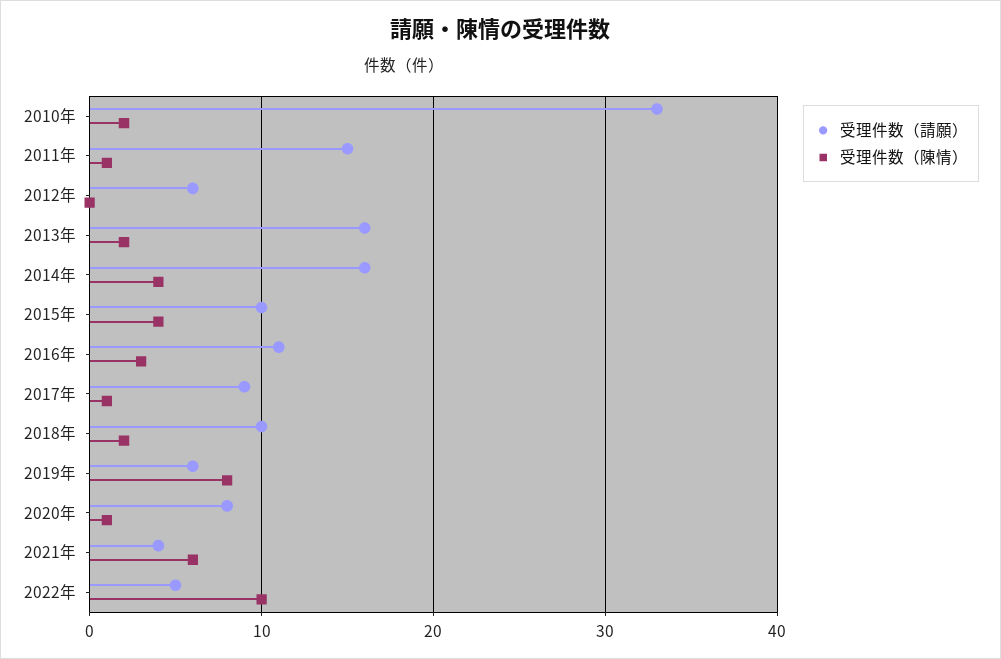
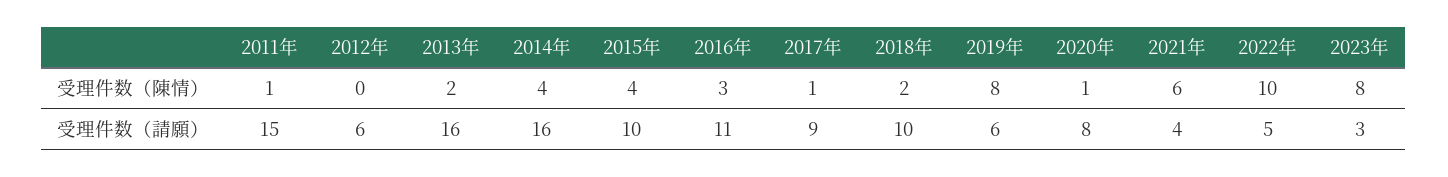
受理件数（請願）, 2010年: 33 -> none
受理件数（陳情）, 2010年: 2 -> none
受理件数（陳情）, 2023年: none -> 8
受理件数（請願）, 2023年: none -> 3

